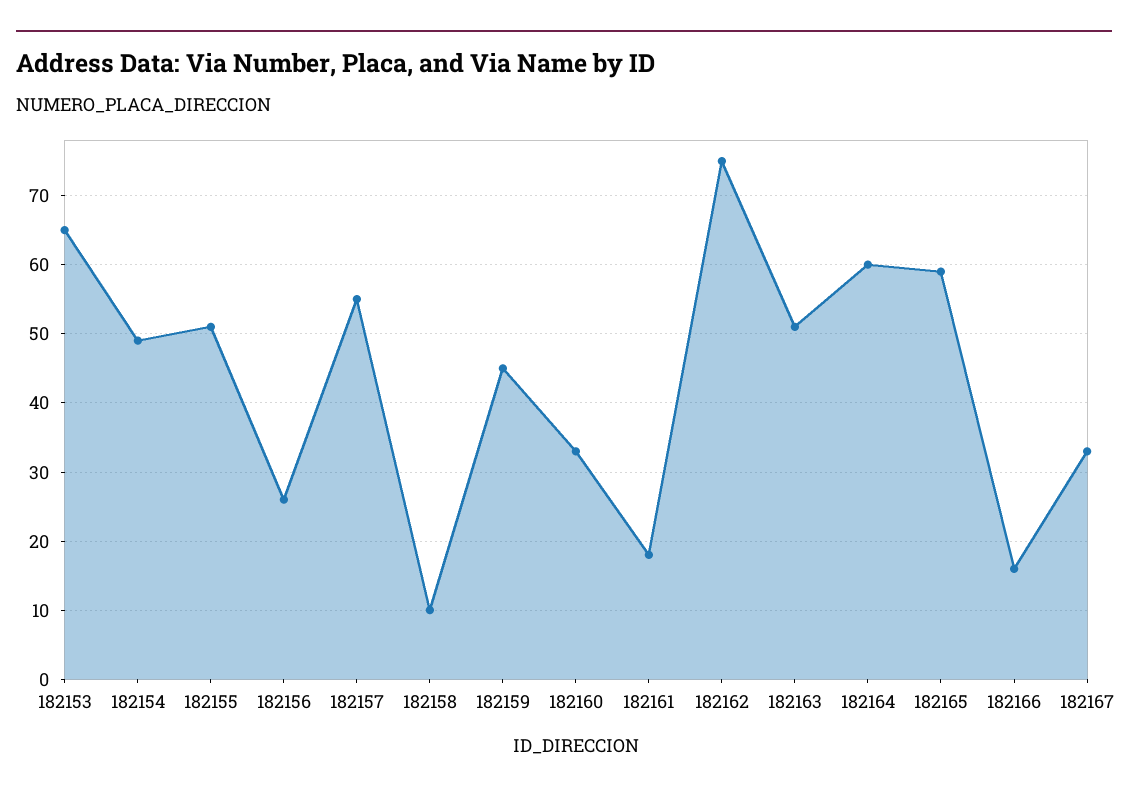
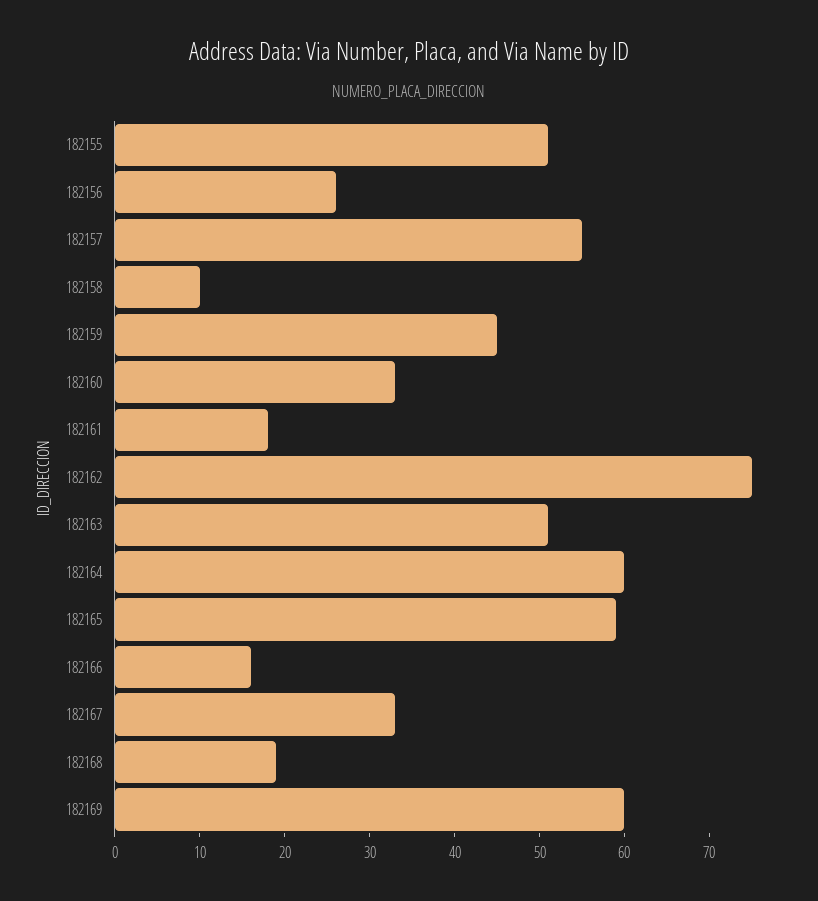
182153: 65 -> none
182154: 49 -> none
182168: none -> 19
182169: none -> 60

